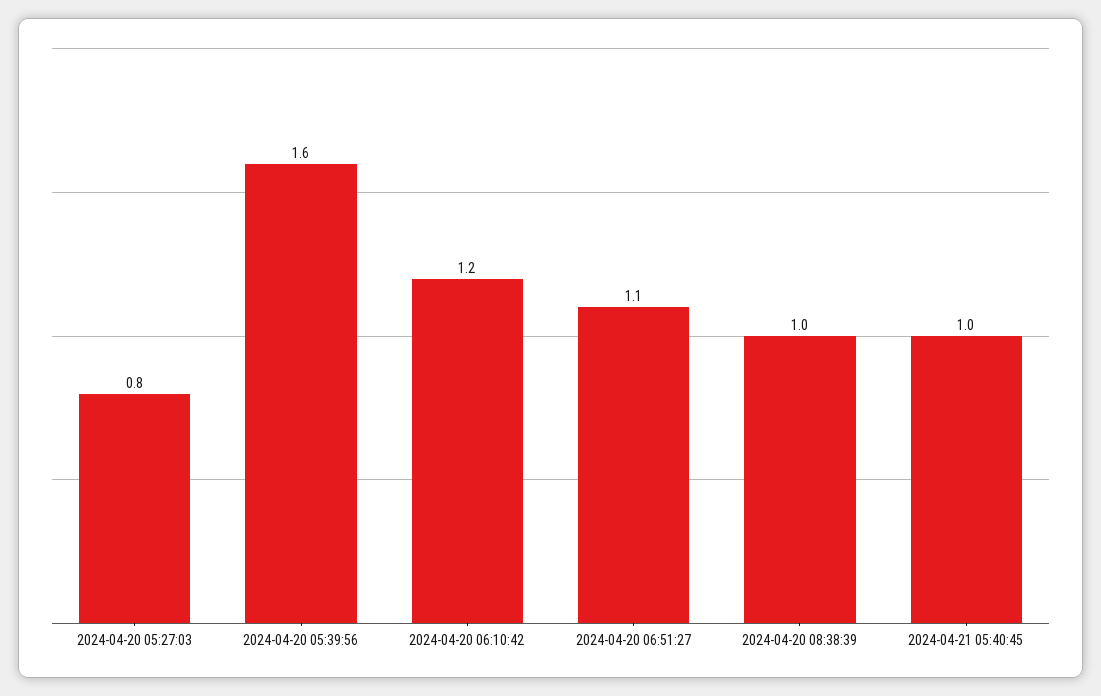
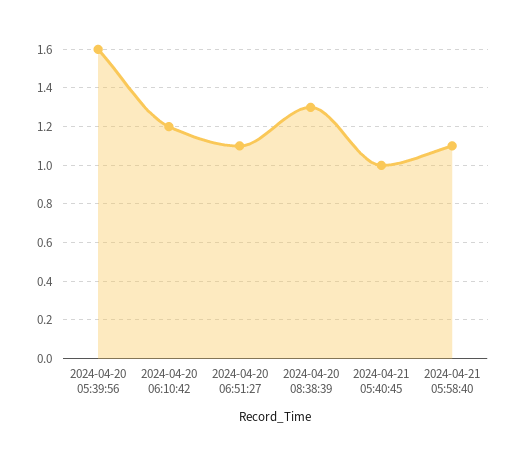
2024-04-20 05:27:03: 0.8 -> none
2024-04-20 08:38:39: 1 -> 1.3
2024-04-21 05:58:40: none -> 1.1

